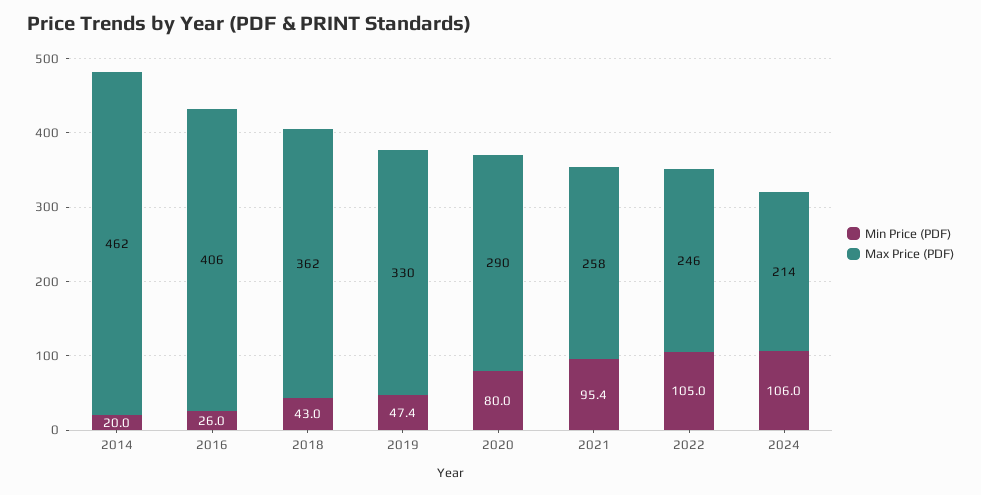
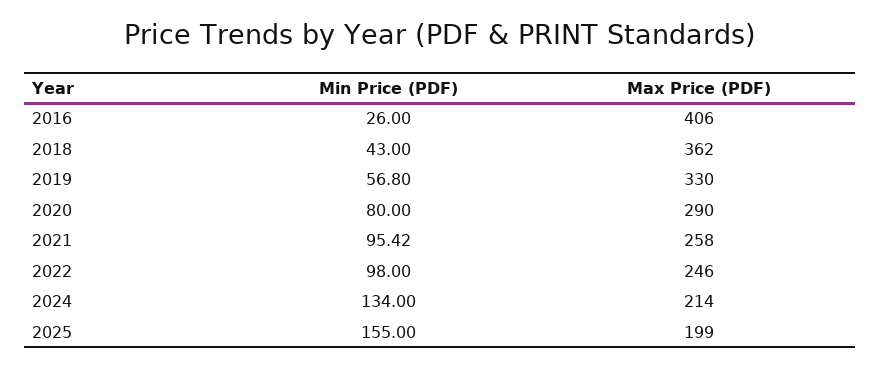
Min Price (PDF), 2014: 20 -> none
Max Price (PDF), 2014: 462 -> none
Min Price (PDF), 2019: 47.4 -> 56.8
Min Price (PDF), 2022: 105 -> 98
Min Price (PDF), 2024: 106 -> 134
Min Price (PDF), 2025: none -> 155
Max Price (PDF), 2025: none -> 199

